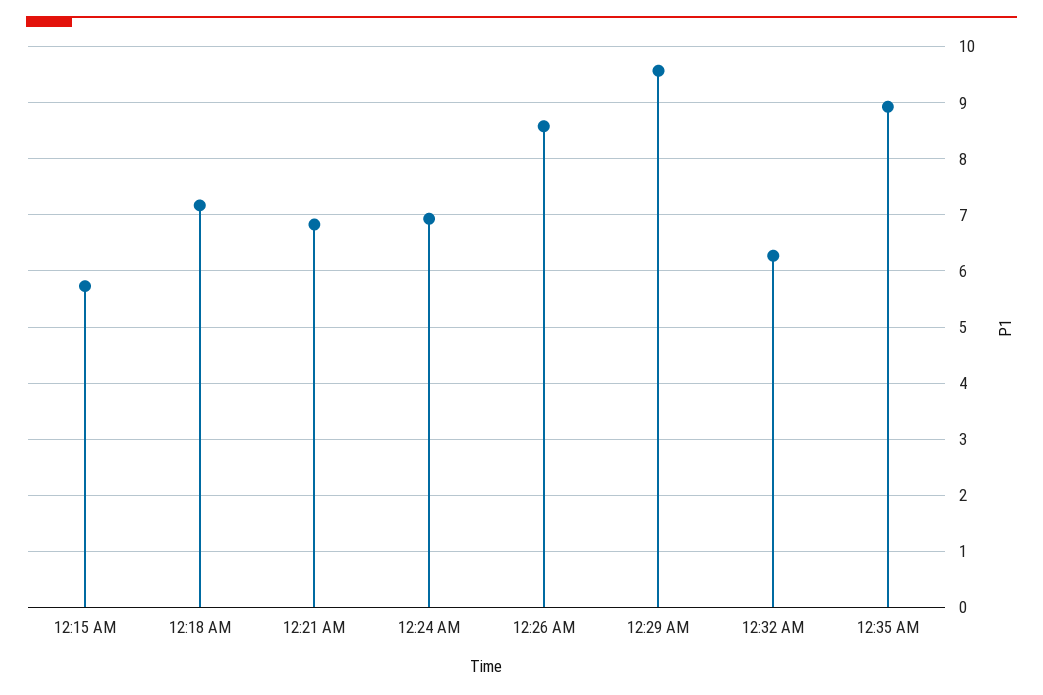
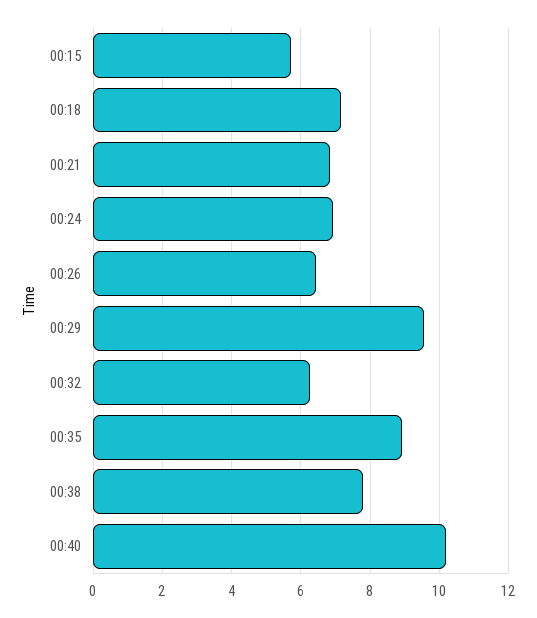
12:26 AM: 8.6 -> 6.4
00:38: none -> 7.8
00:40: none -> 10.2

